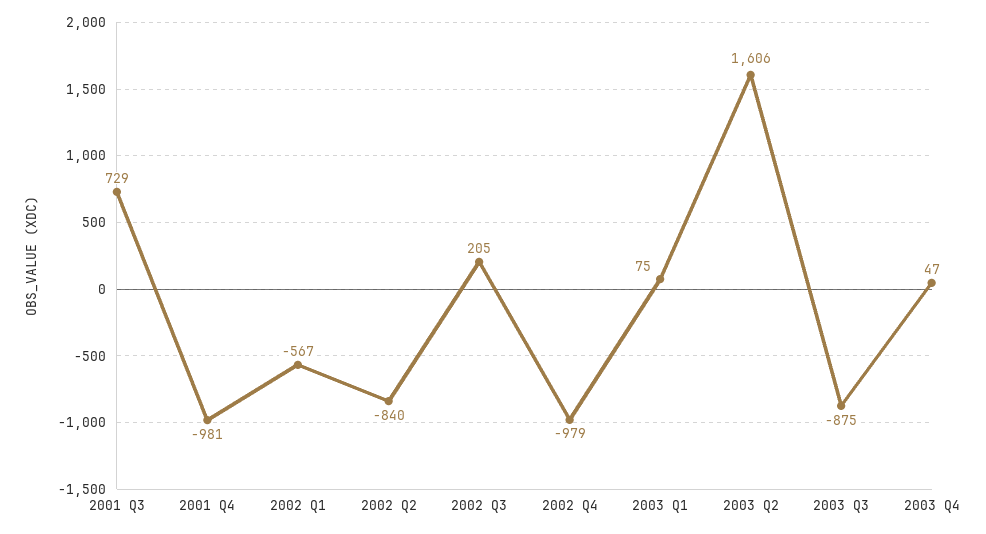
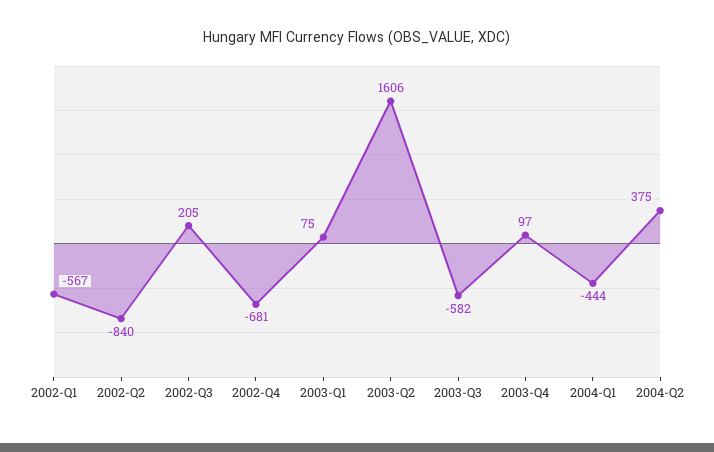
2001 Q3: 729 -> none
2001 Q4: -981 -> none
2002 Q4: -979 -> -681
2003 Q3: -875 -> -582
2003 Q4: 47 -> 97
2004-Q1: none -> -444
2004-Q2: none -> 375

